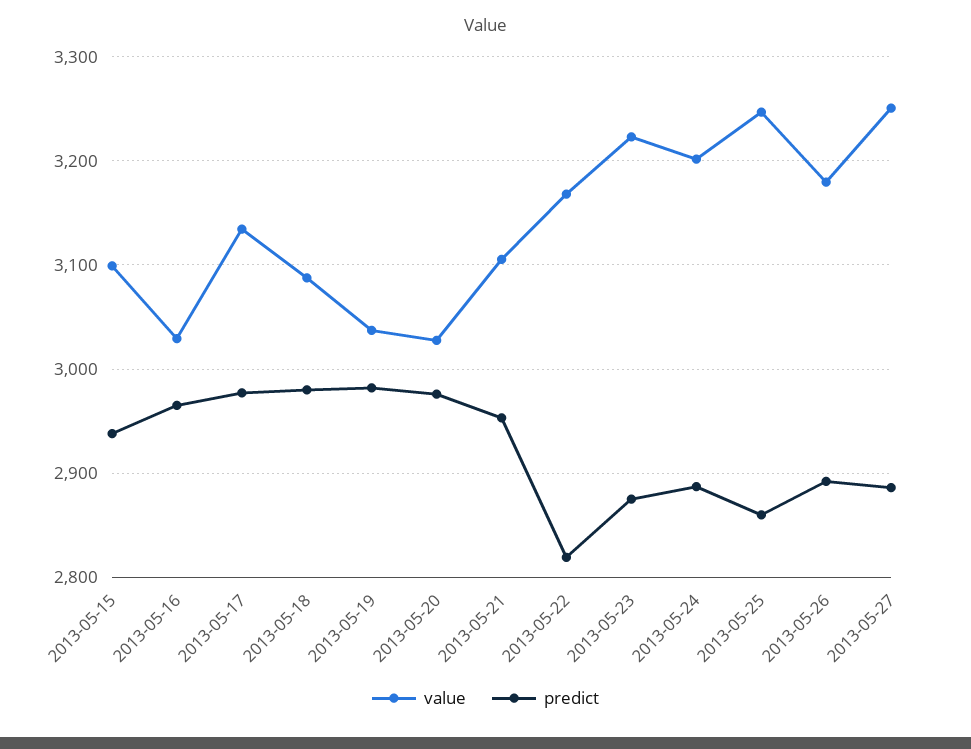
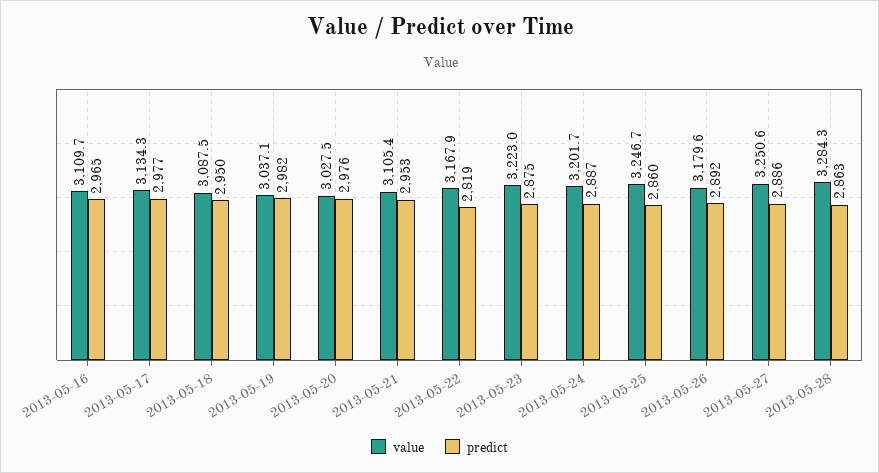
value, 2013-05-15: 3100 -> none
predict, 2013-05-15: 2940 -> none
value, 2013-05-16: 3030 -> 3109.7
predict, 2013-05-18: 2980 -> 2950
value, 2013-05-28: none -> 3284.3
predict, 2013-05-28: none -> 2863

